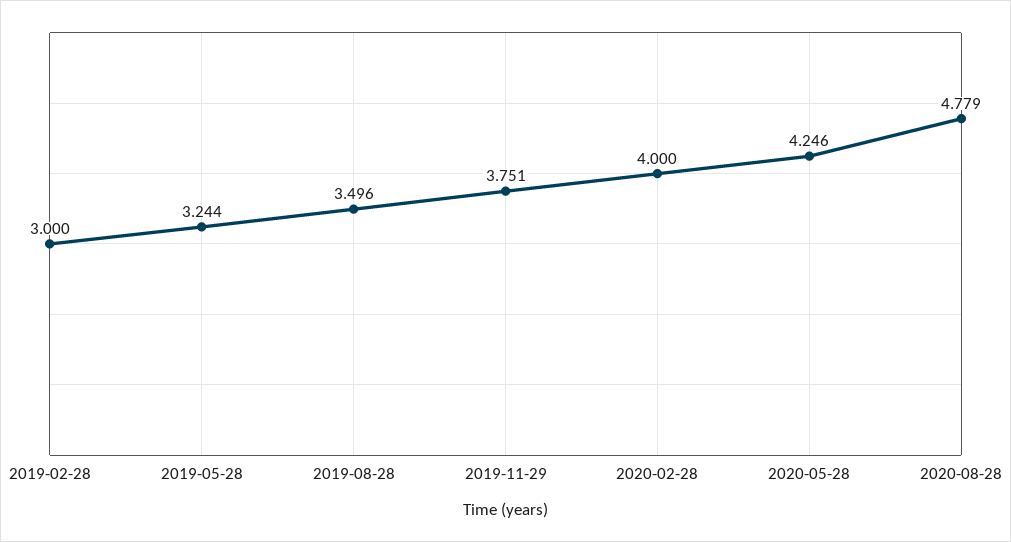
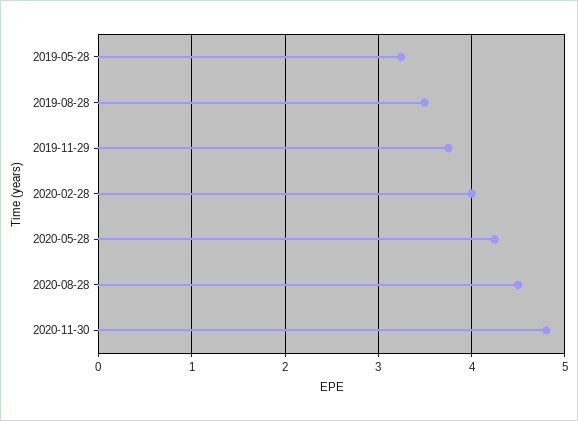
2019-02-28: 3 -> none
2020-08-28: 4.779 -> 4.5
2020-11-30: none -> 4.8

